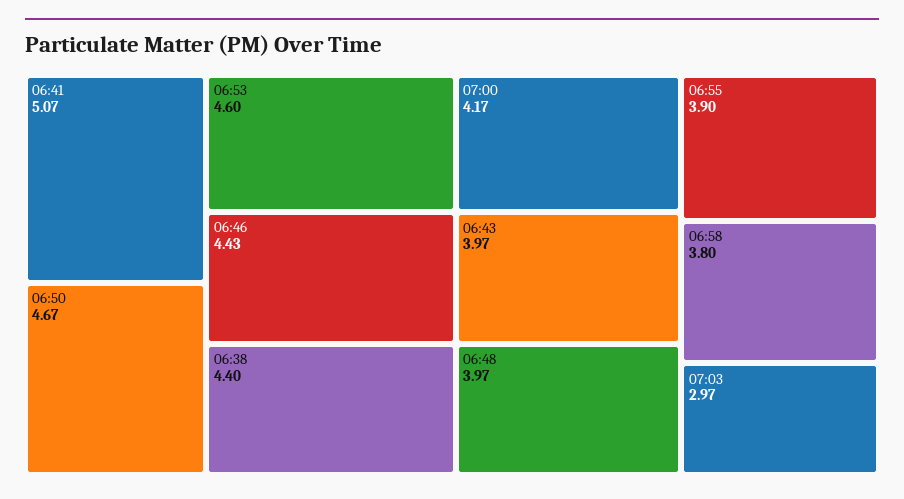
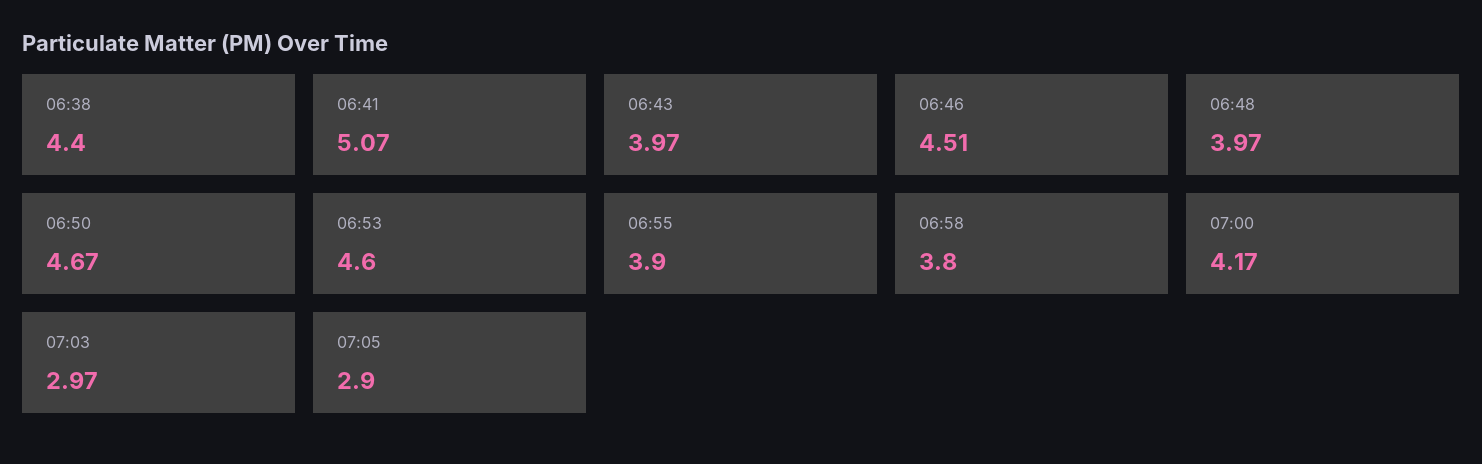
06:46: 4.43 -> 4.51
07:05: none -> 2.9

